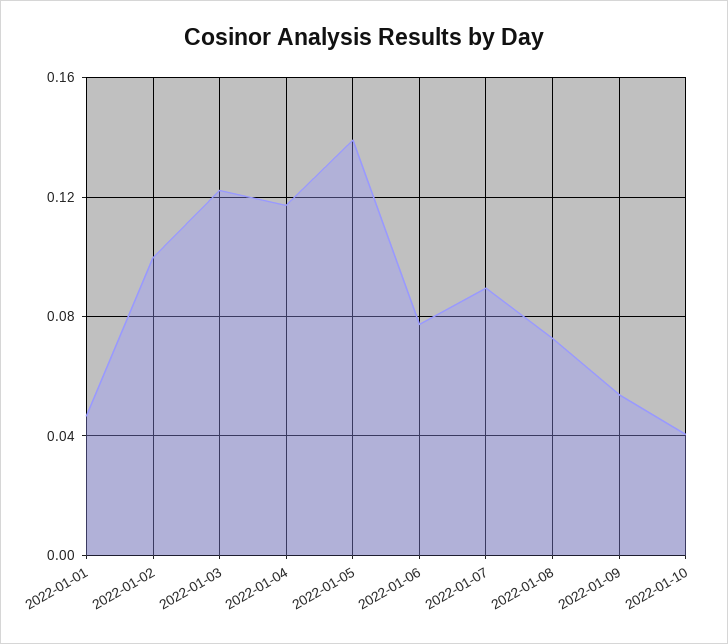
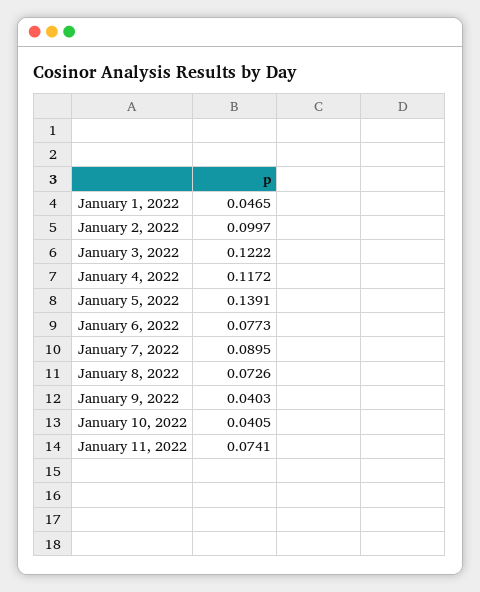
2022-01-09: 0.055 -> 0.0403
January 11, 2022: none -> 0.0741

